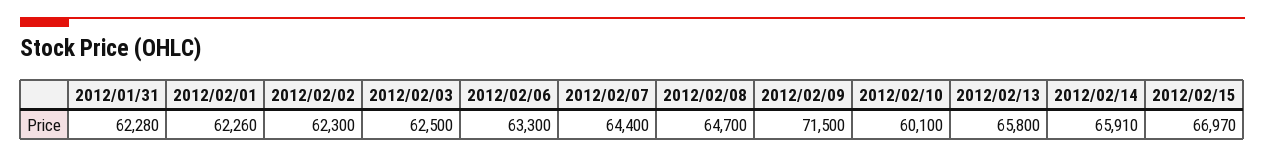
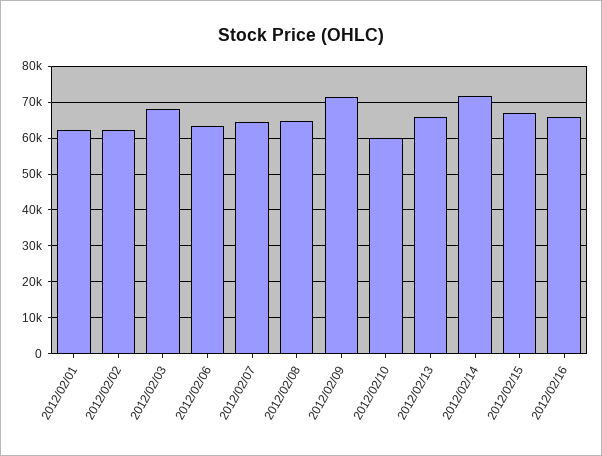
2012/01/31: 62280 -> none
2012/02/03: 62500 -> 68000
2012/02/14: 65910 -> 72000
2012/02/16: none -> 66000

